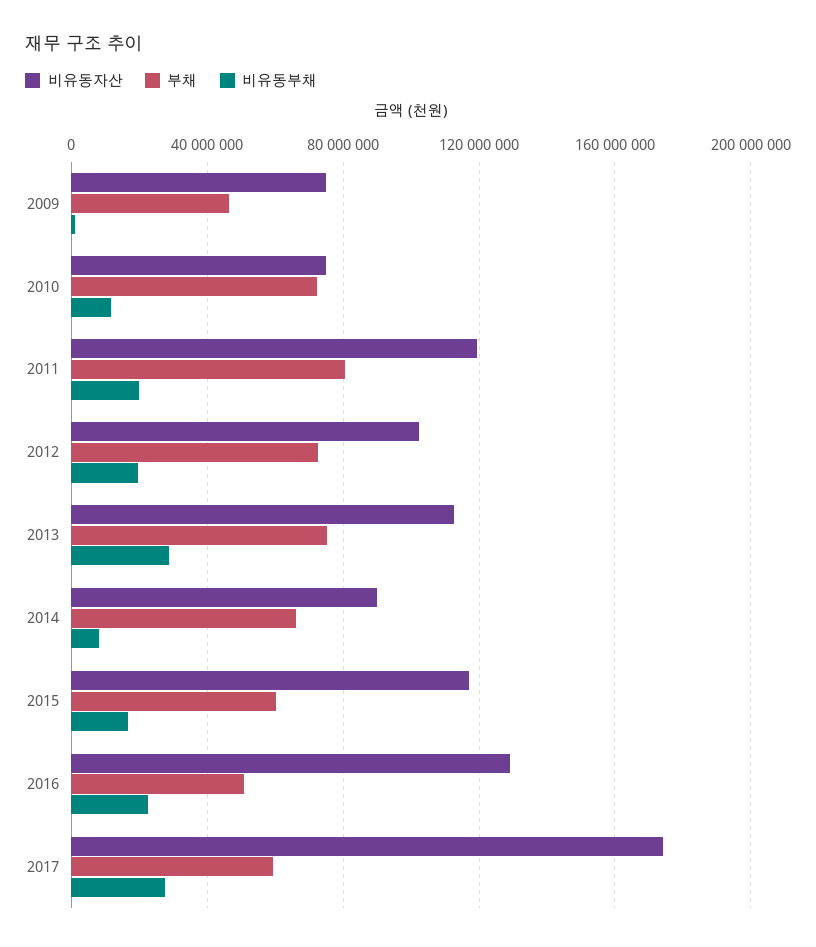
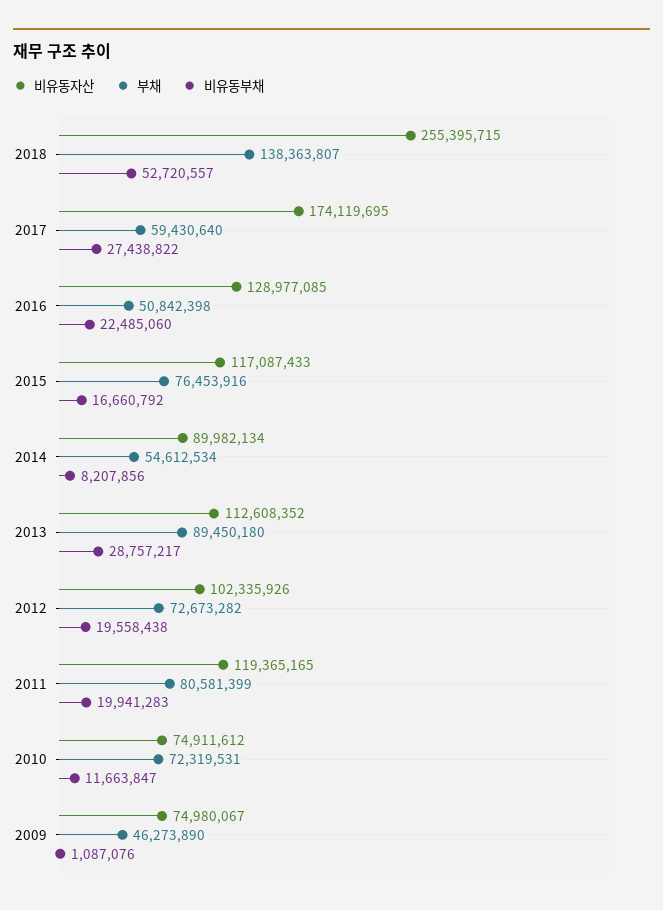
부채, 2013: 75000000 -> 89450180
부채, 2014: 65000000 -> 54612534
부채, 2015: 60000000 -> 76453916
비유동자산, 2018: none -> 255395715
부채, 2018: none -> 138363807
비유동부채, 2018: none -> 52720557

